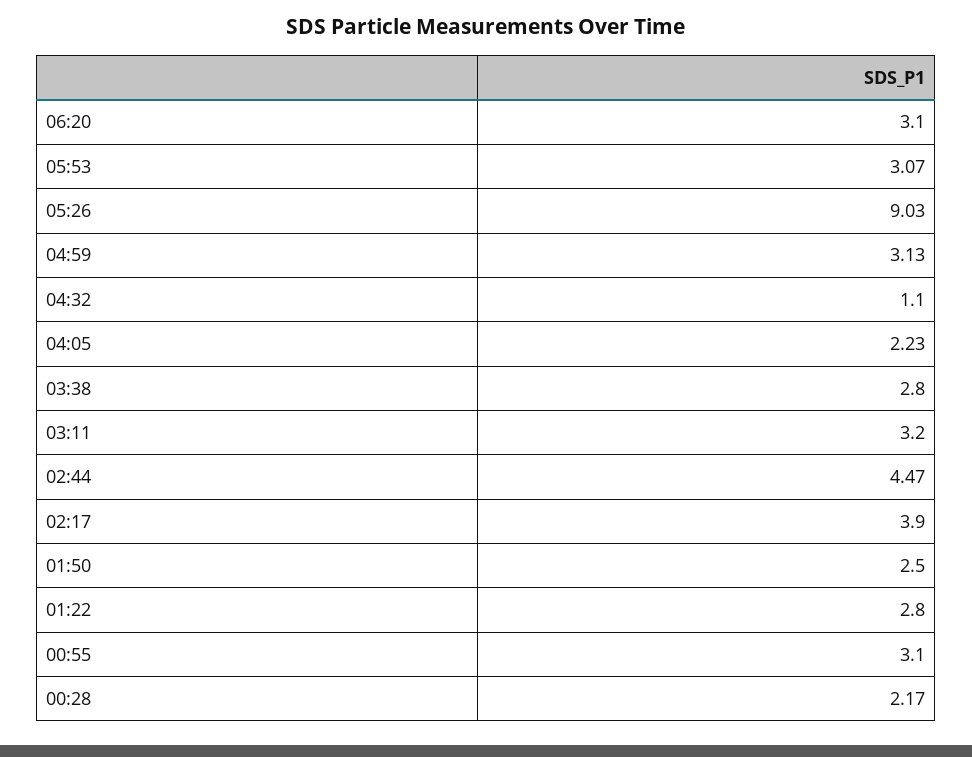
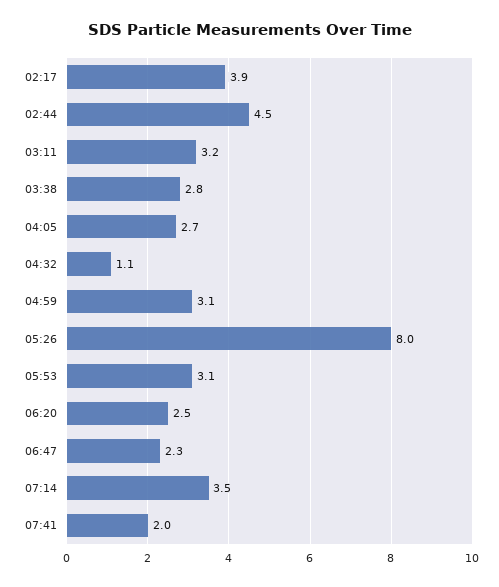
06:20: 3.1 -> 2.5
05:26: 9.03 -> 8
04:05: 2.23 -> 2.7
01:50: 2.5 -> none
01:22: 2.8 -> none
00:55: 3.1 -> none
00:28: 2.17 -> none
06:47: none -> 2.3
07:14: none -> 3.5
07:41: none -> 2

